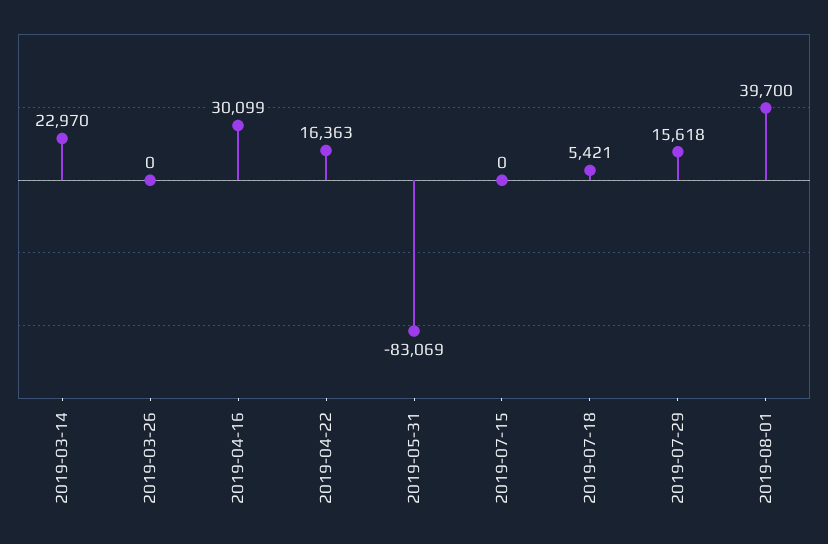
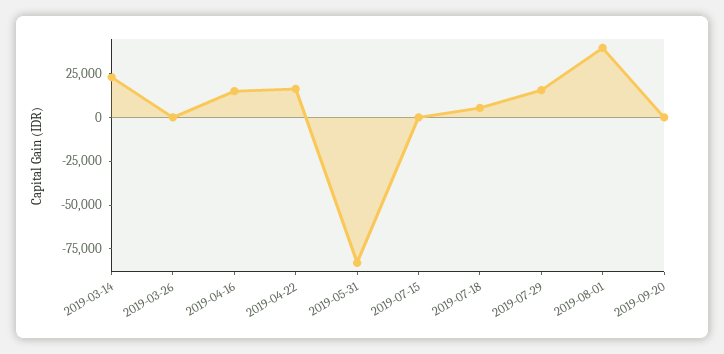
2019-04-16: 30099 -> 15000
2019-09-20: none -> 0

